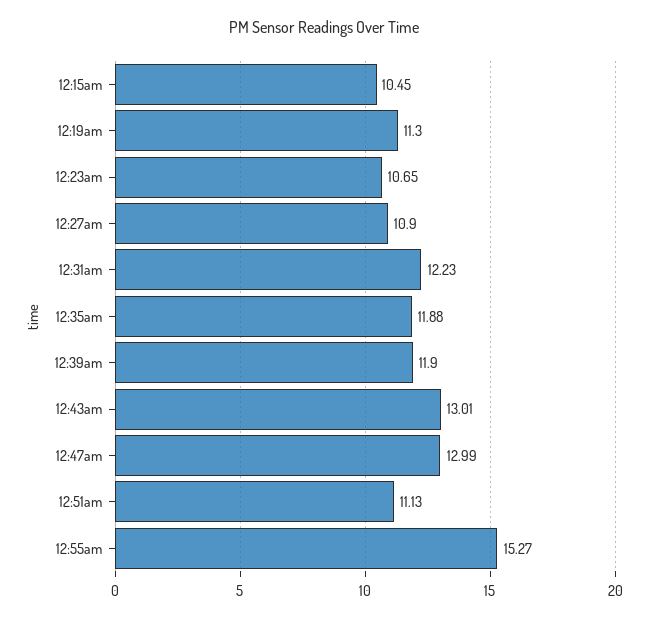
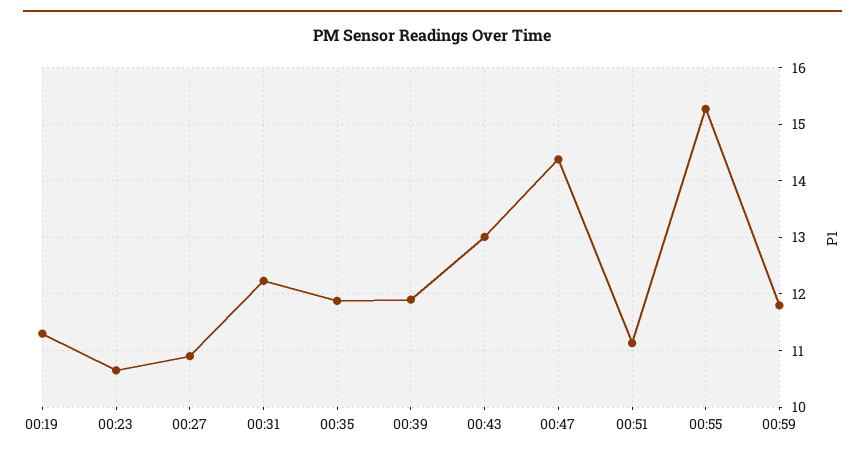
12:15am: 10.45 -> none
12:47am: 12.99 -> 14.4
00:59: none -> 11.8

